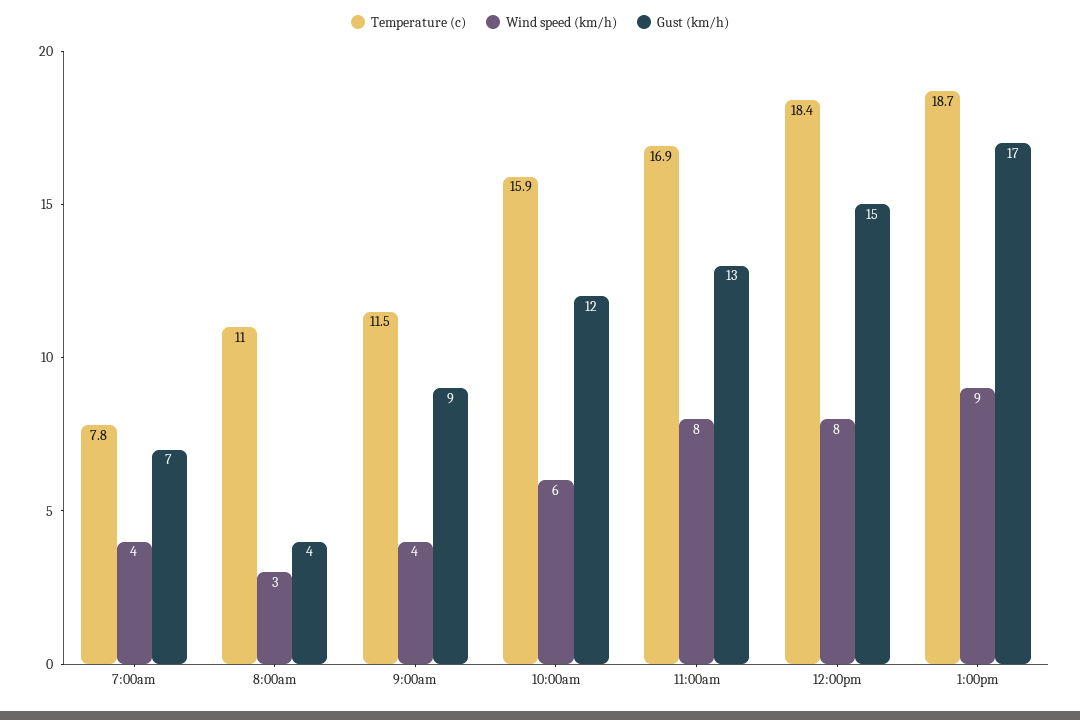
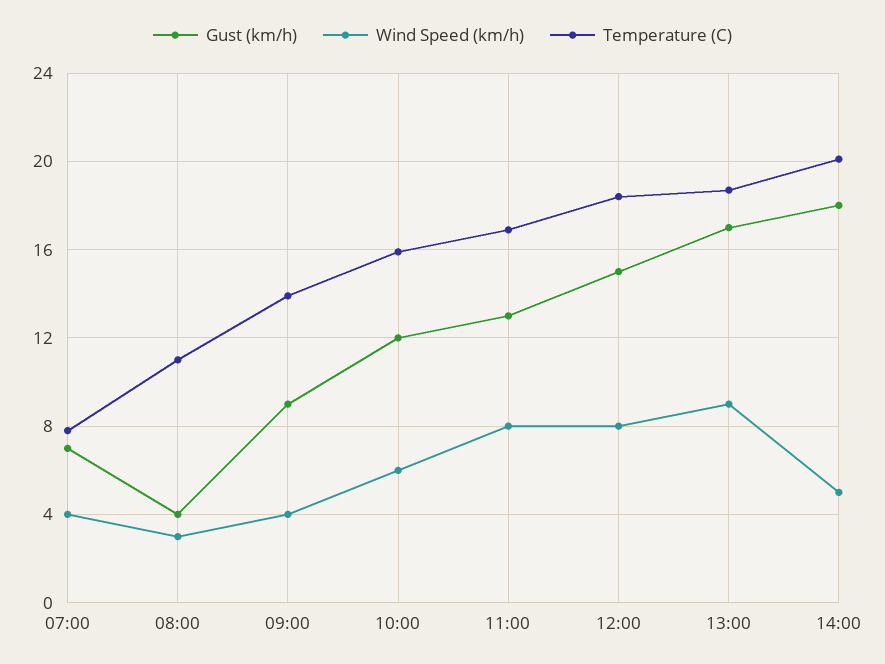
Temperature (c), 9:00am: 11.5 -> 14
Gust (km/h), 14:00: none -> 18
Wind speed (km/h), 14:00: none -> 5
Temperature (c), 14:00: none -> 20

